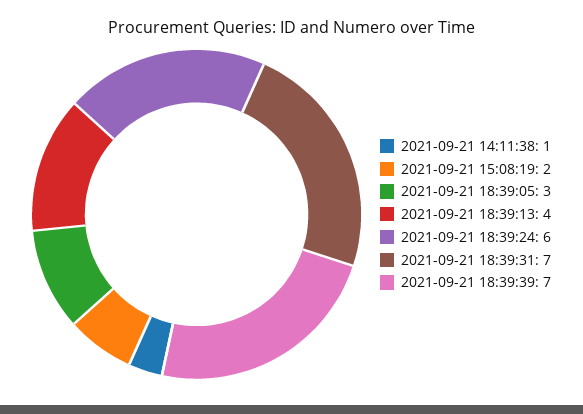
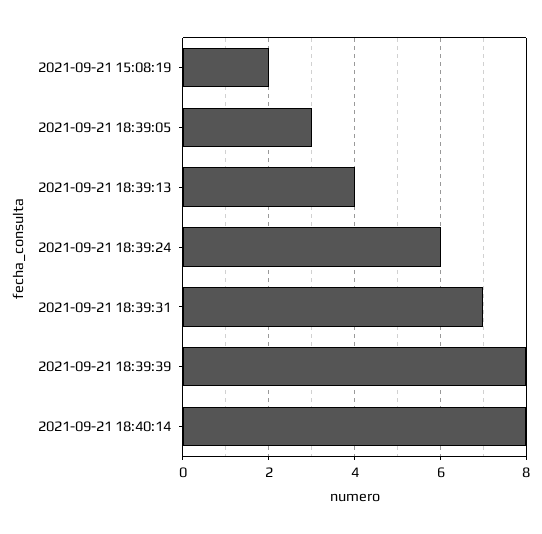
2021-09-21 14:11:38: 1 -> none
2021-09-21 18:39:39: 7 -> 8
2021-09-21 18:40:14: none -> 8

